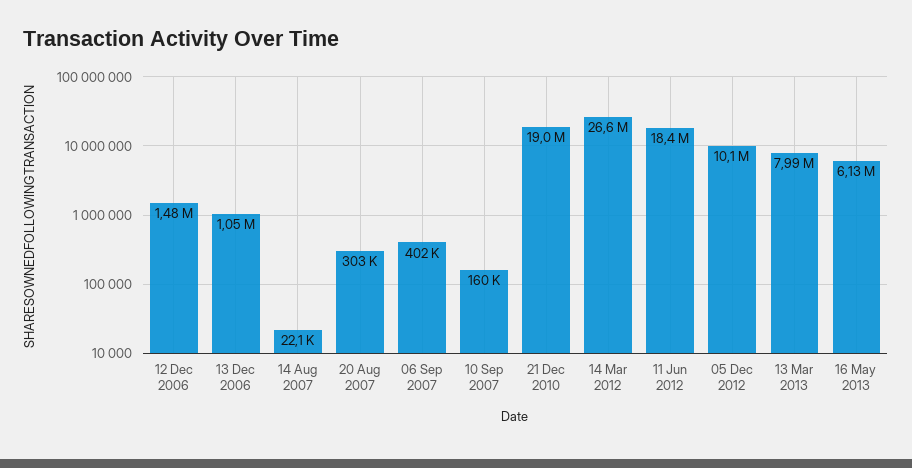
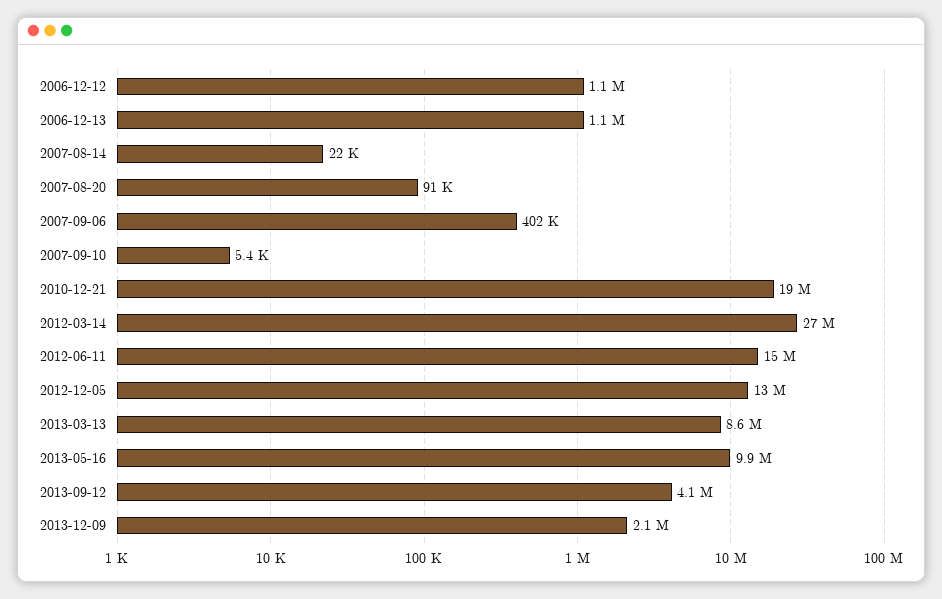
12 Dec 2006: 1480000 -> 1100000
20 Aug 2007: 303000 -> 91000
10 Sep 2007: 160000 -> 5400
11 Jun 2012: 18400000 -> 15000000
05 Dec 2012: 10100000 -> 13000000
13 Mar 2013: 7990000 -> 8600000
16 May 2013: 6130000 -> 9900000
2013-09-12: none -> 4100000
2013-12-09: none -> 2100000

